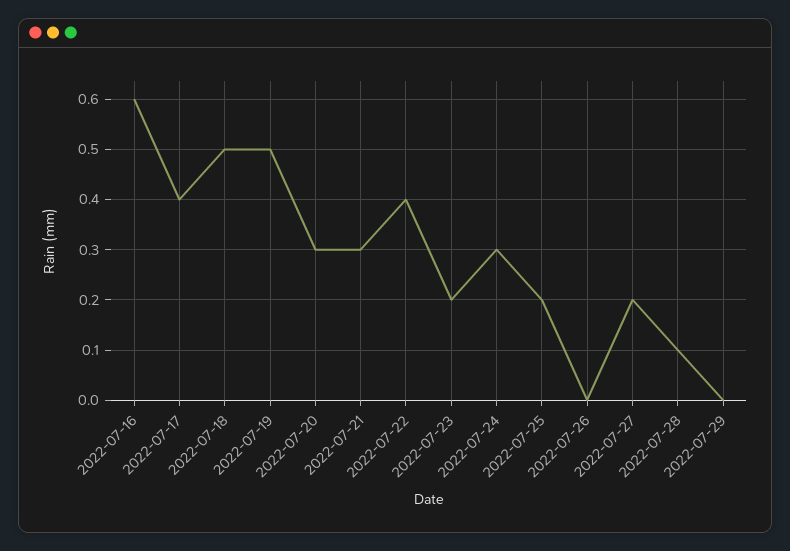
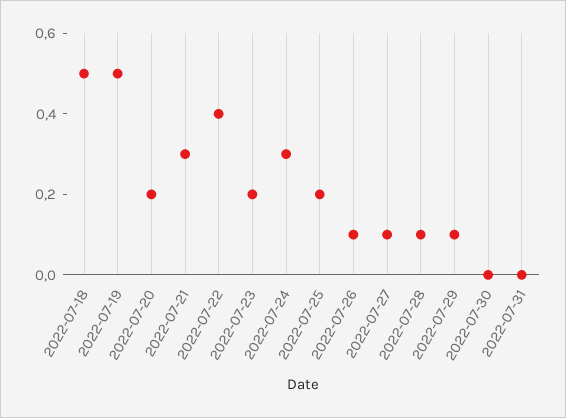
2022-07-16: 0.6 -> none
2022-07-17: 0.4 -> none
2022-07-20: 0.3 -> 0.2
2022-07-26: 0 -> 0.1
2022-07-27: 0.2 -> 0.1
2022-07-29: 0 -> 0.1
2022-07-30: none -> 0
2022-07-31: none -> 0

